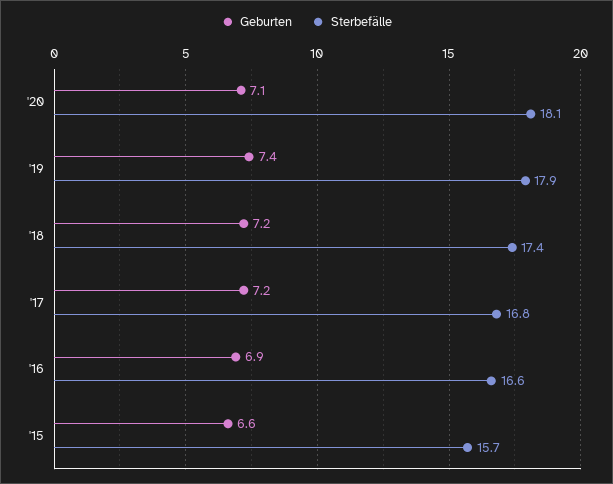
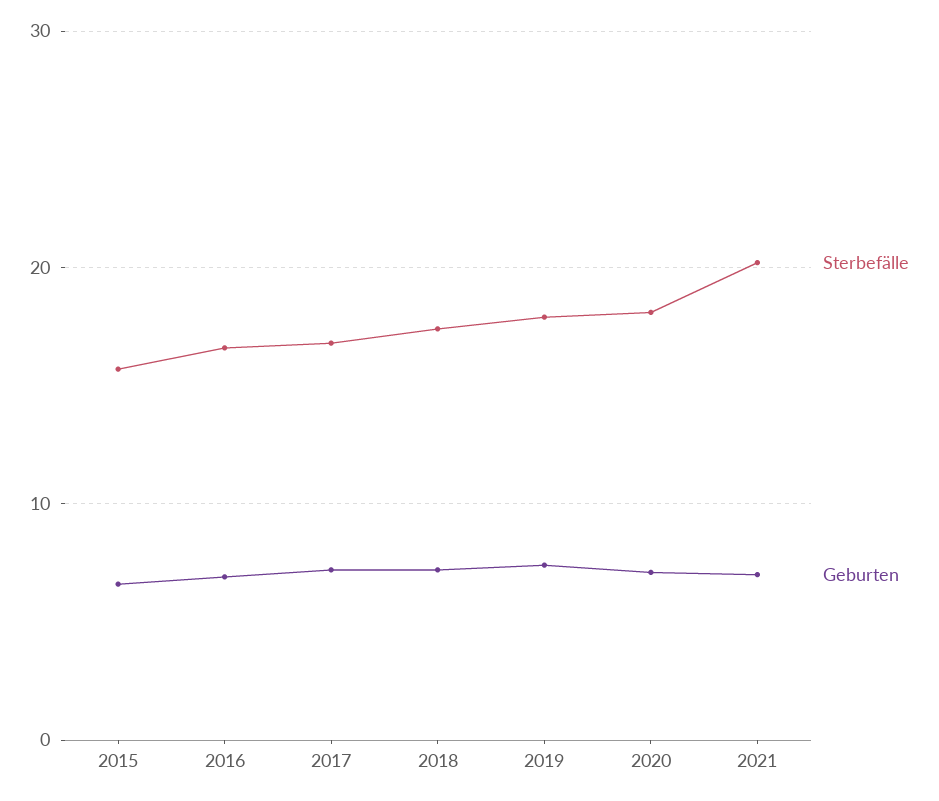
Sterbefälle, 2021: none -> 20
Geburten, 2021: none -> 7

